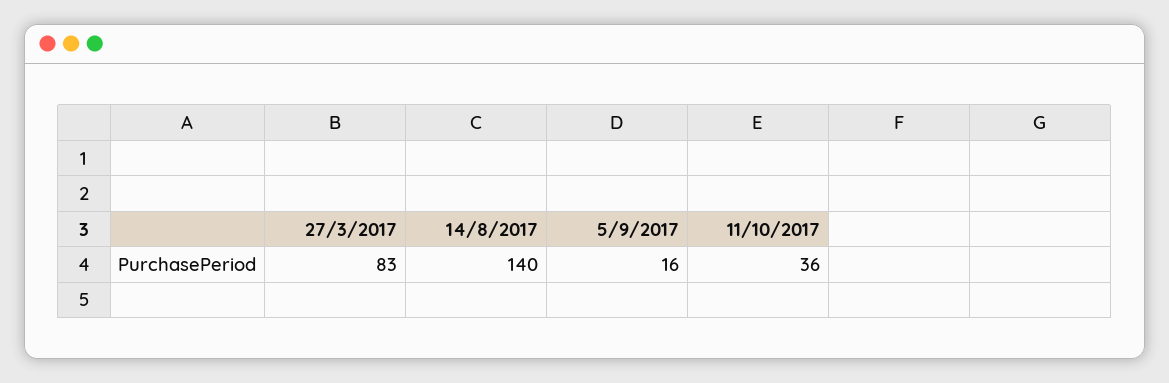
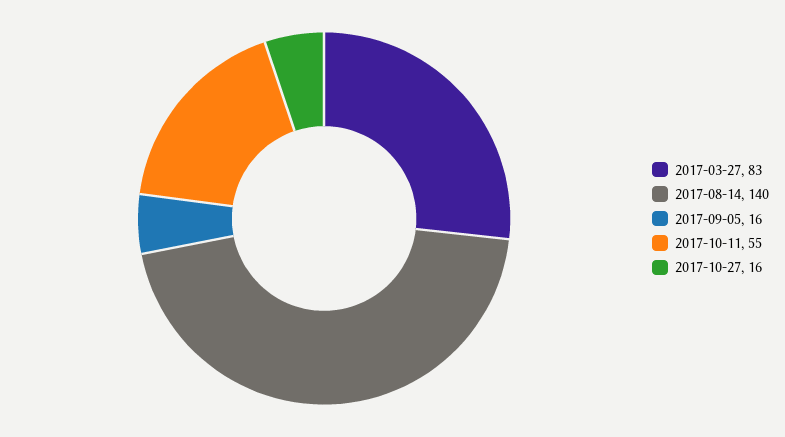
11/10/2017: 36 -> 55
2017-10-27: none -> 16

